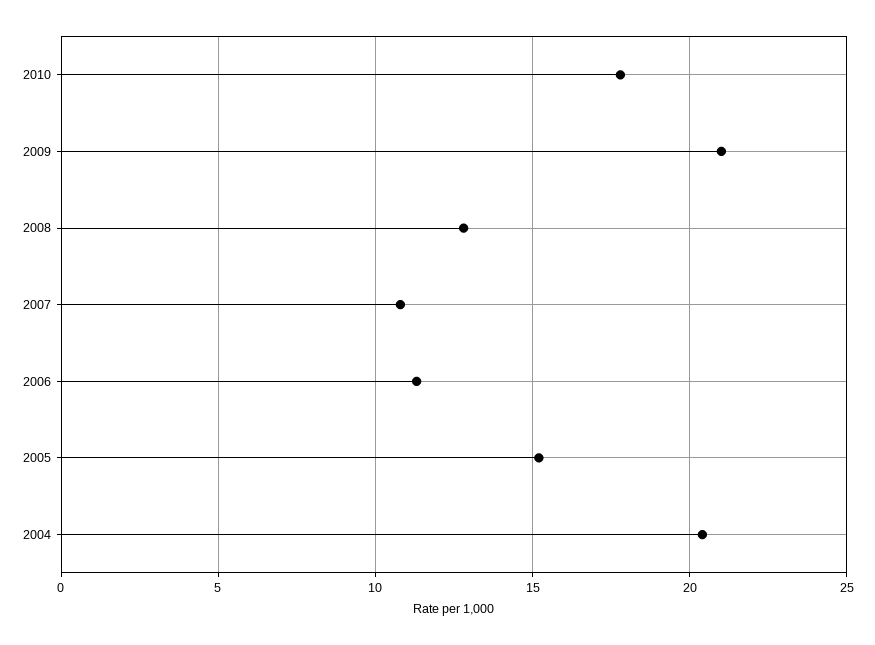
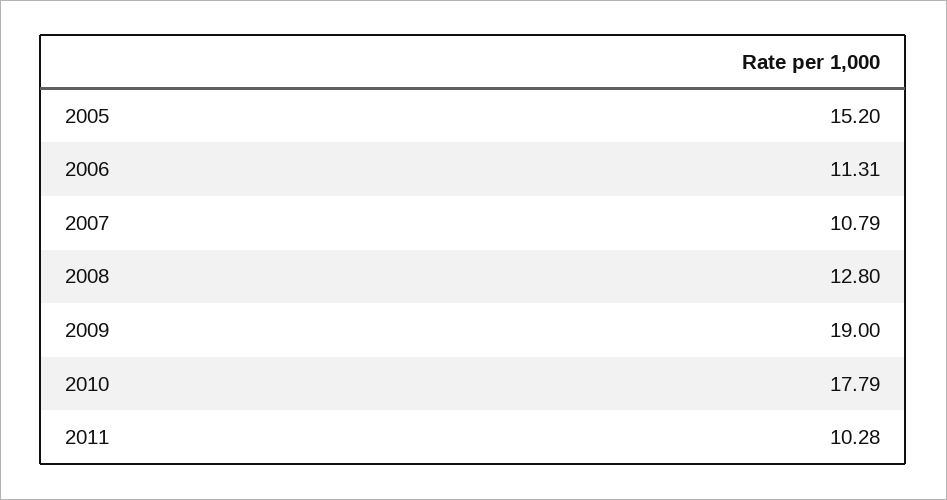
2009: 21 -> 19
2004: 20.5 -> none
2011: none -> 10.28

